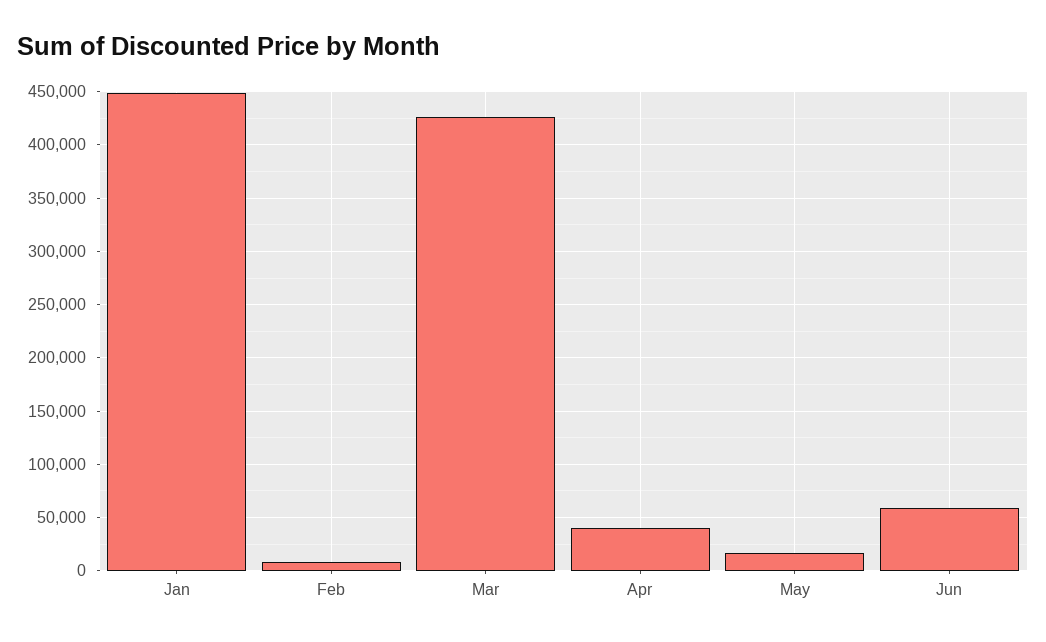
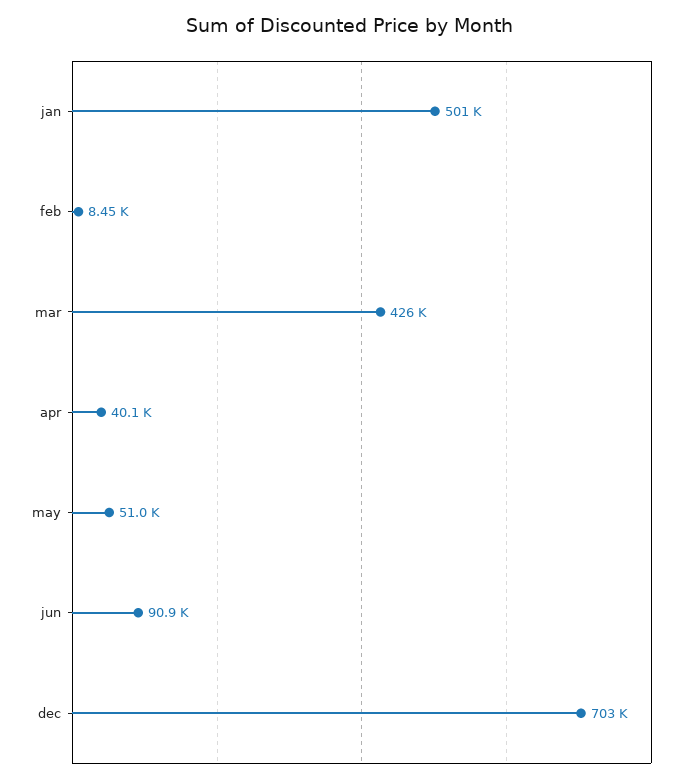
Jan: 450000 -> 501000
May: 20000 -> 51000
Jun: 60000 -> 90900
dec: none -> 703000

